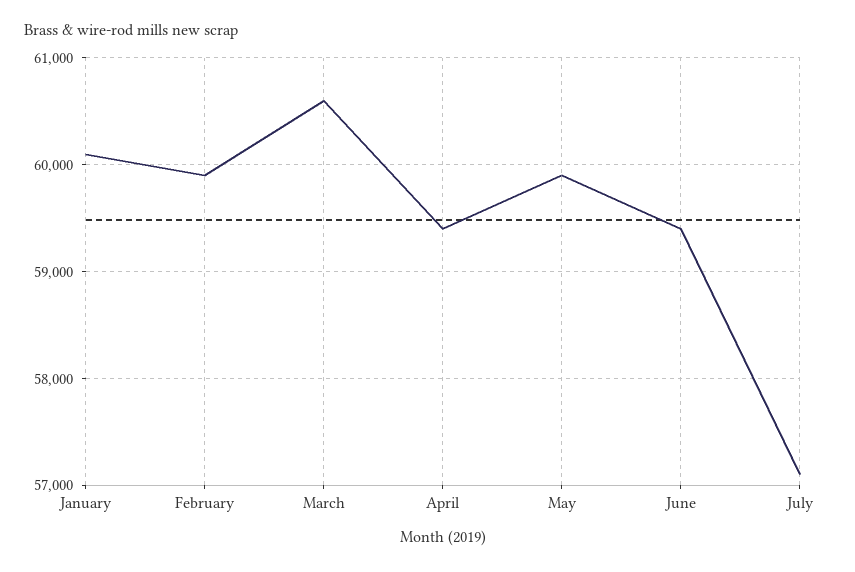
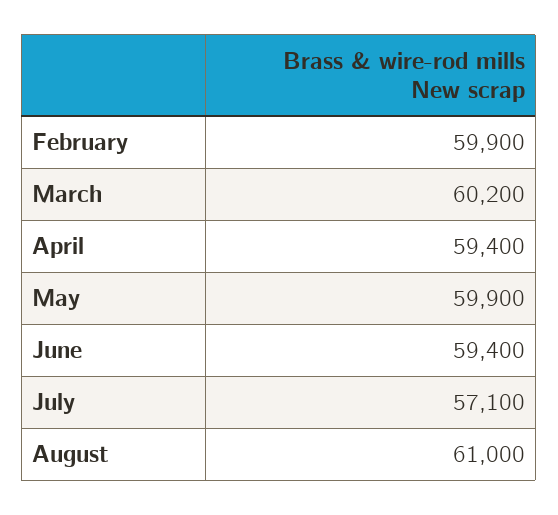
January: 60100 -> none
March: 60600 -> 60200
August: none -> 61000

